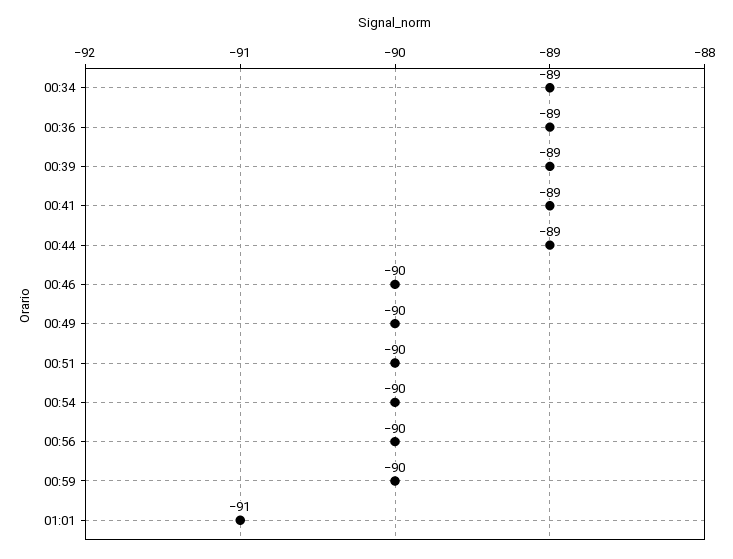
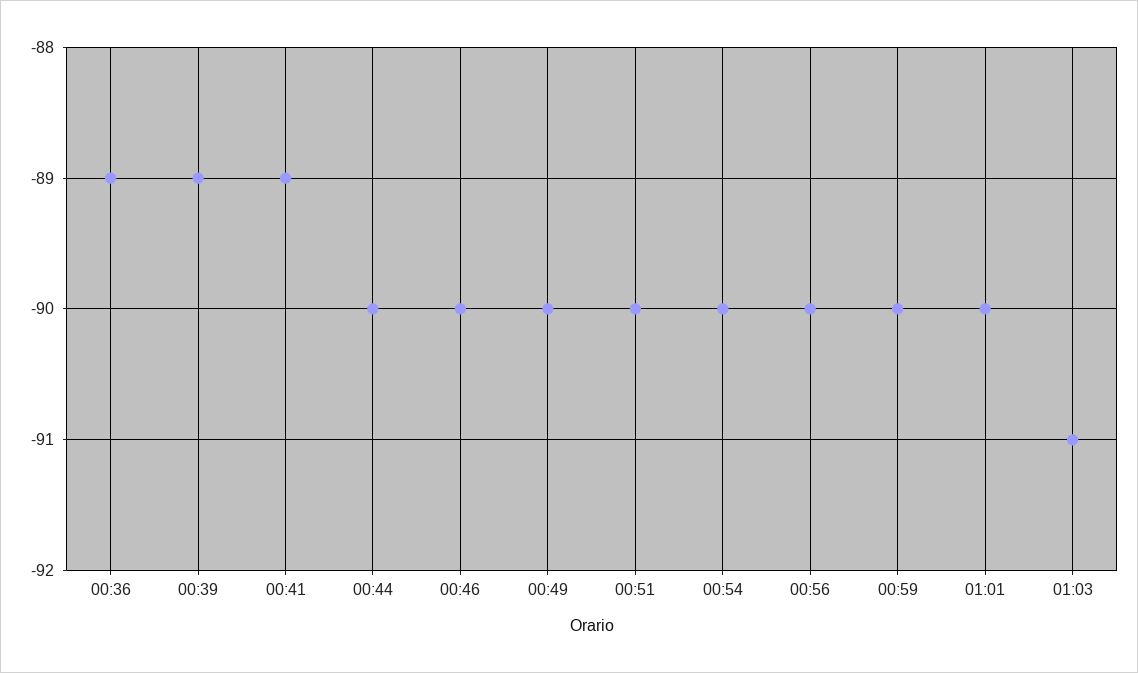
00:34: -89 -> none
00:44: -89 -> -90
01:01: -91 -> -90
01:03: none -> -91

